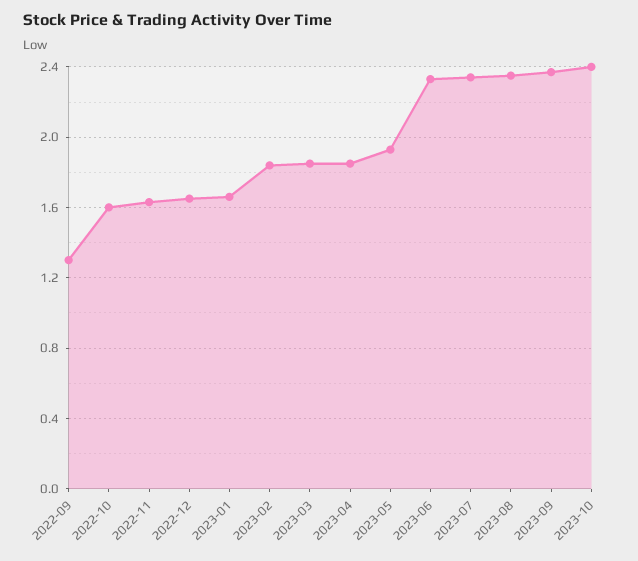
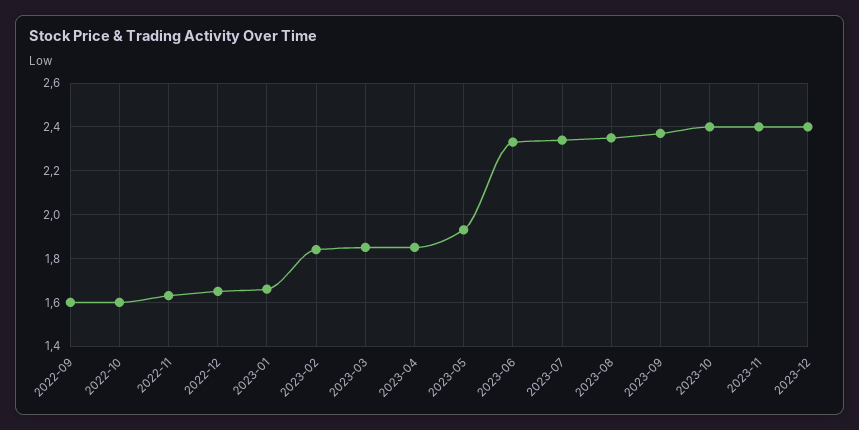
2022-09: 1.3 -> 1.6
2023-11: none -> 2.4
2023-12: none -> 2.4

